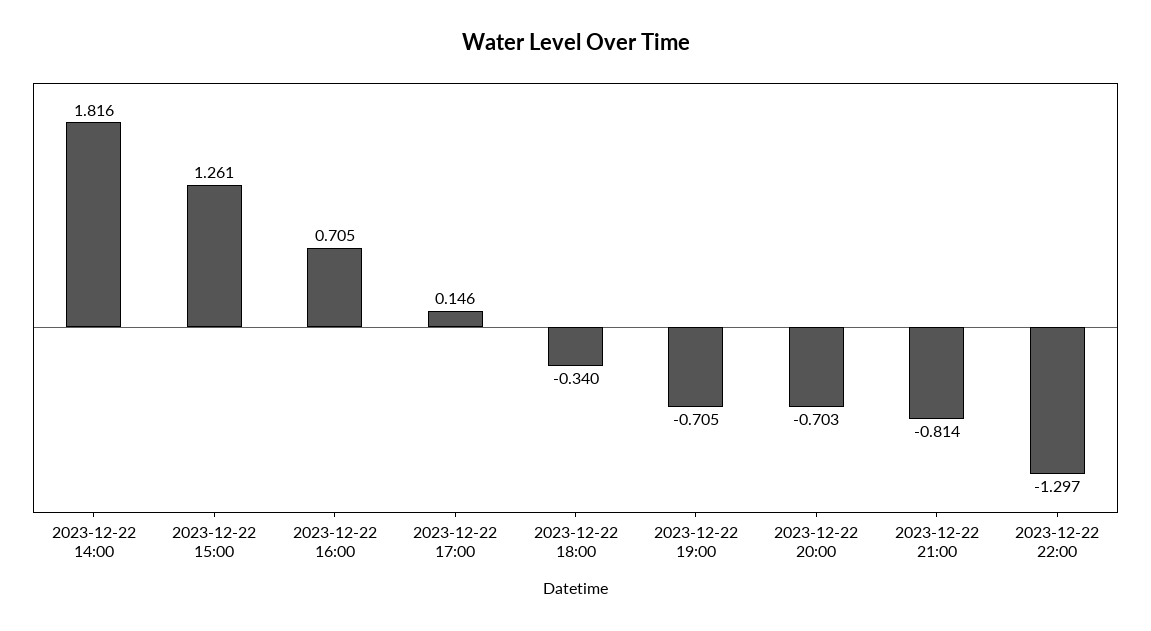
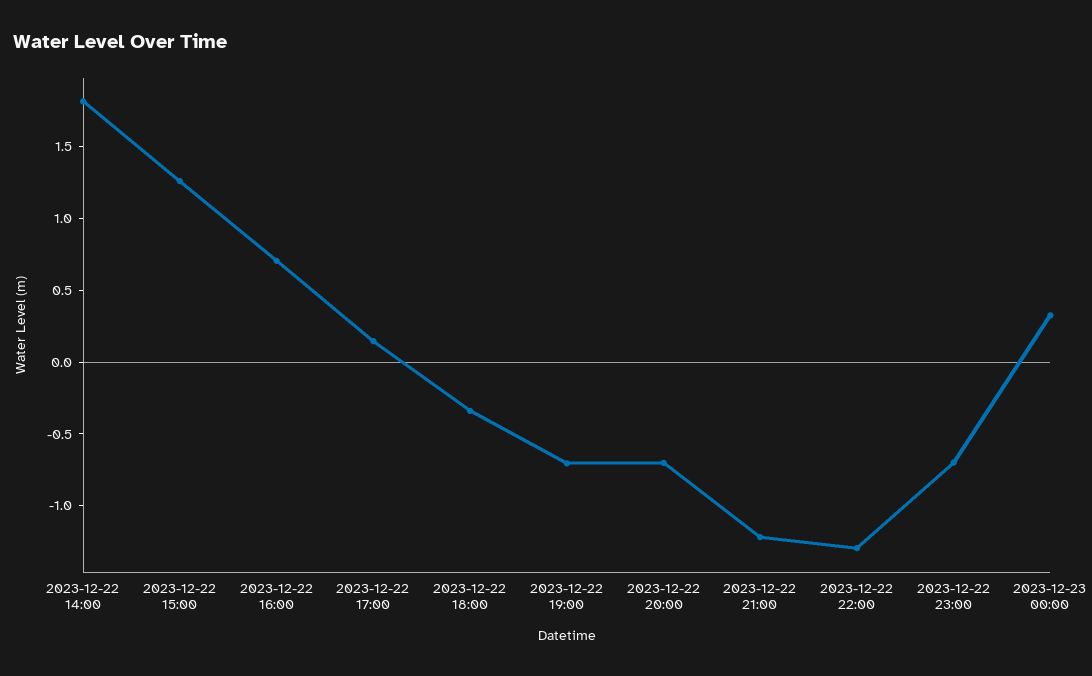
2023-12-22 21:00: -0.814 -> -1.2
2023-12-22 23:00: none -> -0.7
2023-12-23 00:00: none -> 0.3

